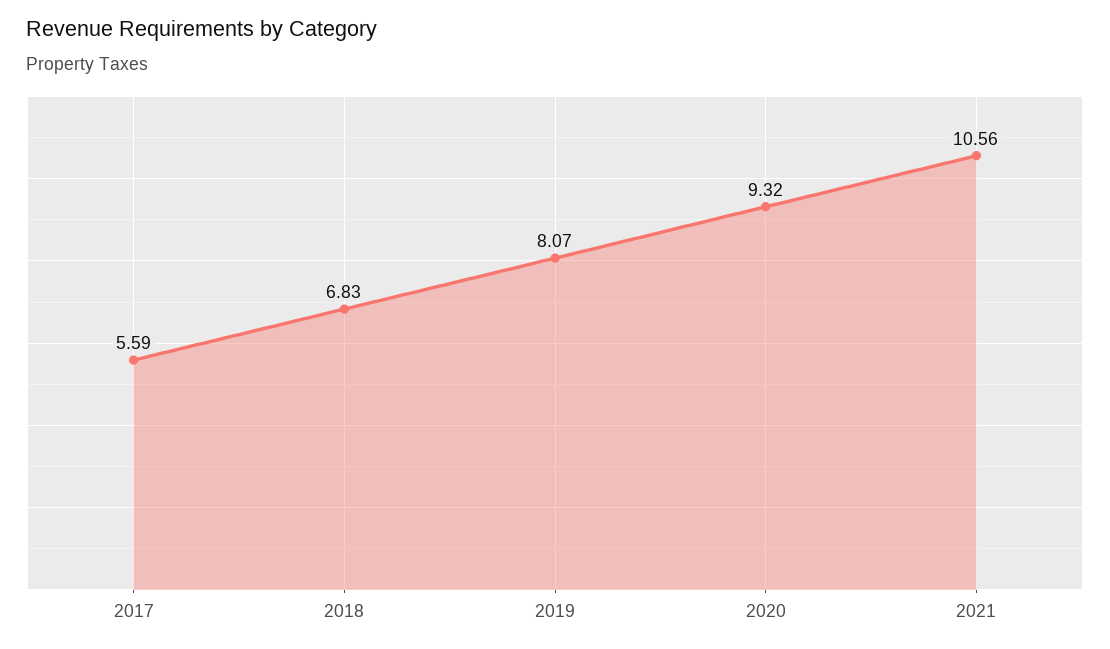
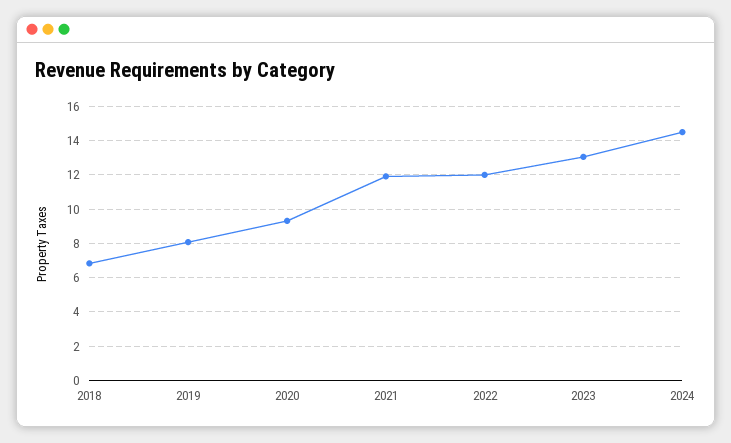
2017: 5.59 -> none
2021: 10.56 -> 12
2022: none -> 12
2023: none -> 13
2024: none -> 14.5

